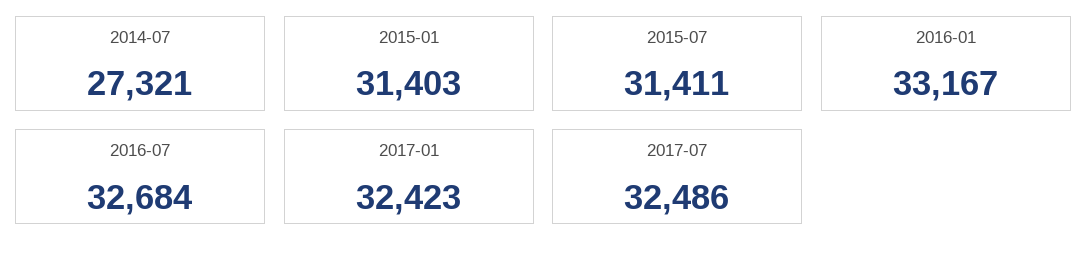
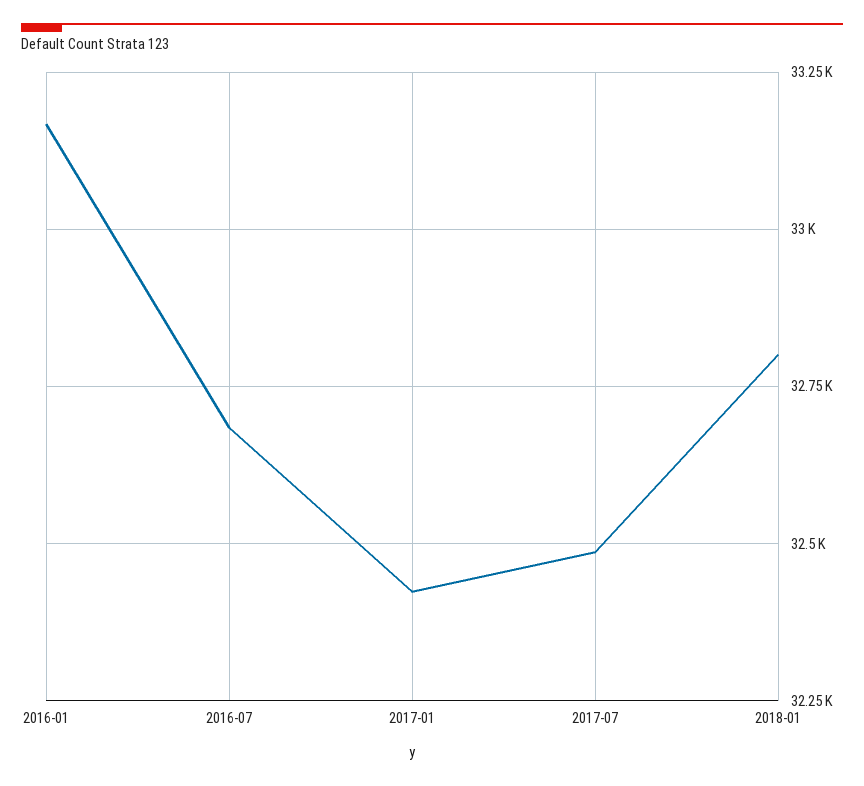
2014-07: 27321 -> none
2015-01: 31403 -> none
2015-07: 31411 -> none
2018-01: none -> 32800

